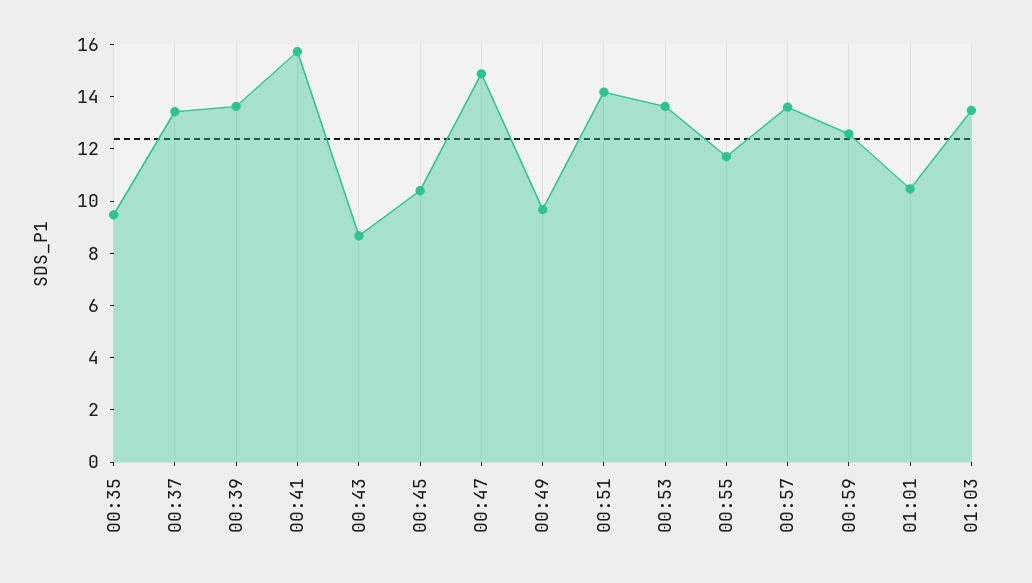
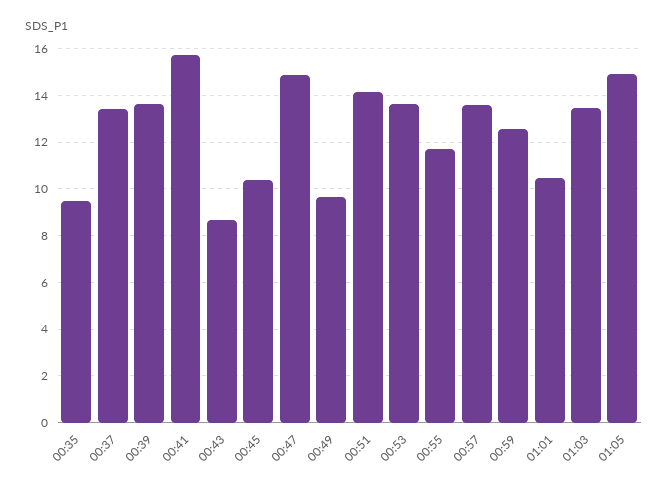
01:05: none -> 15

